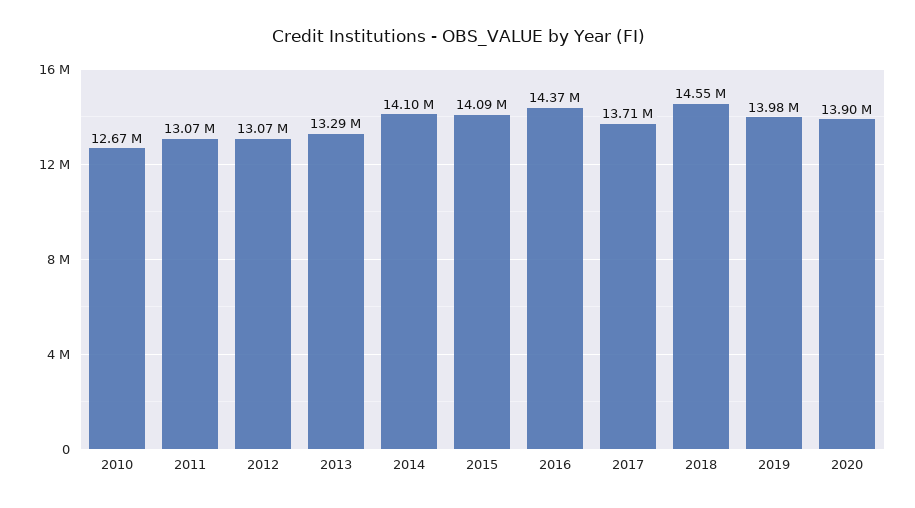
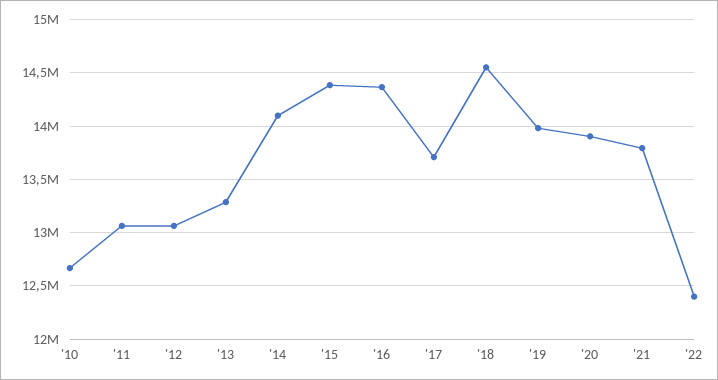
2015: 14090000 -> 14400000
'21: none -> 13800000
'22: none -> 12400000

